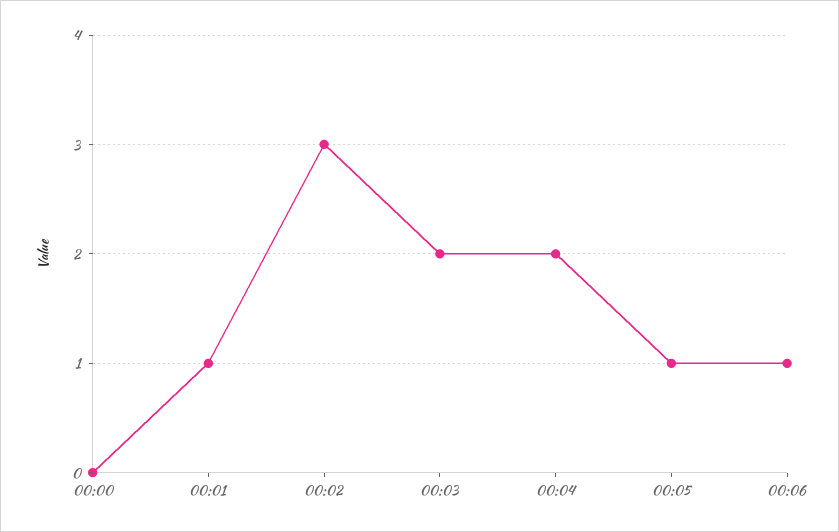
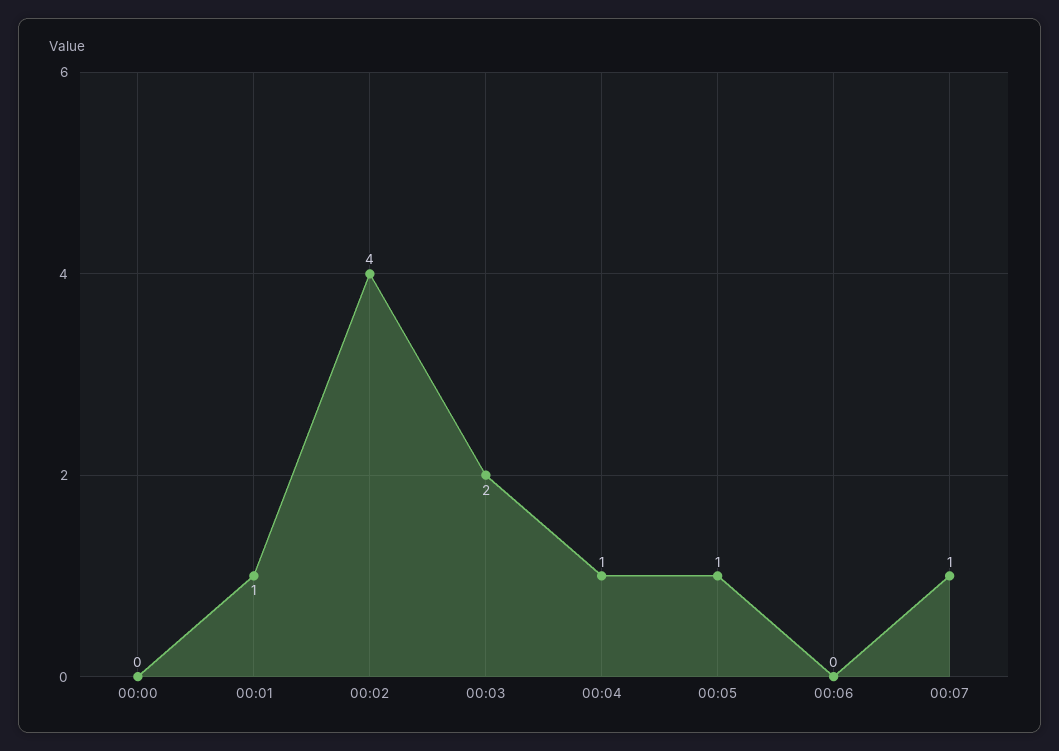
00:02: 3 -> 4
00:04: 2 -> 1
00:06: 1 -> 0
00:07: none -> 1

